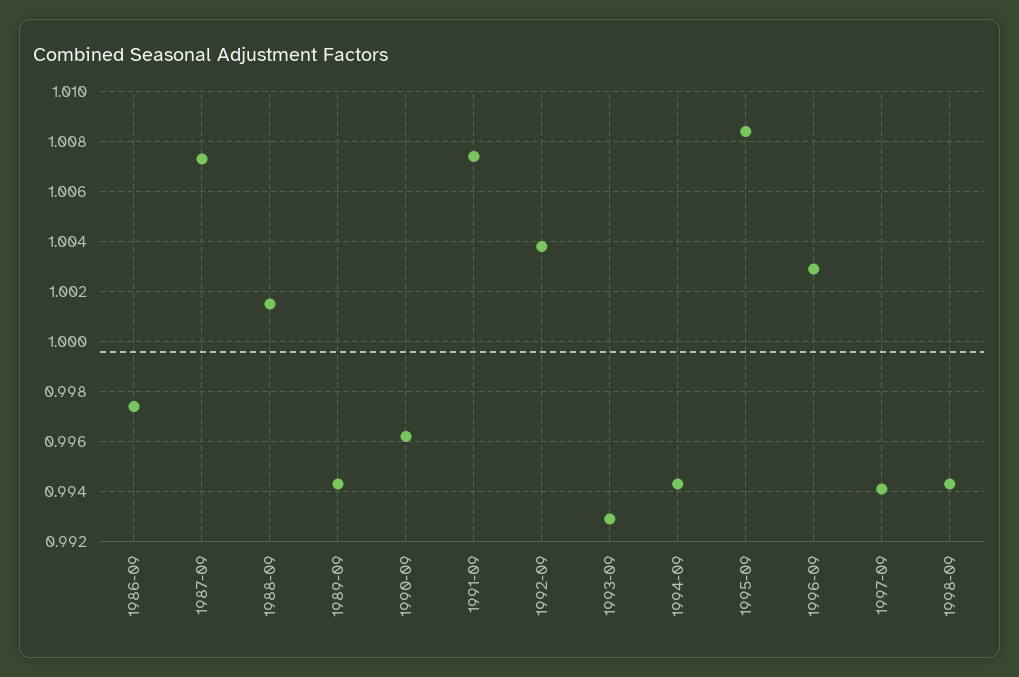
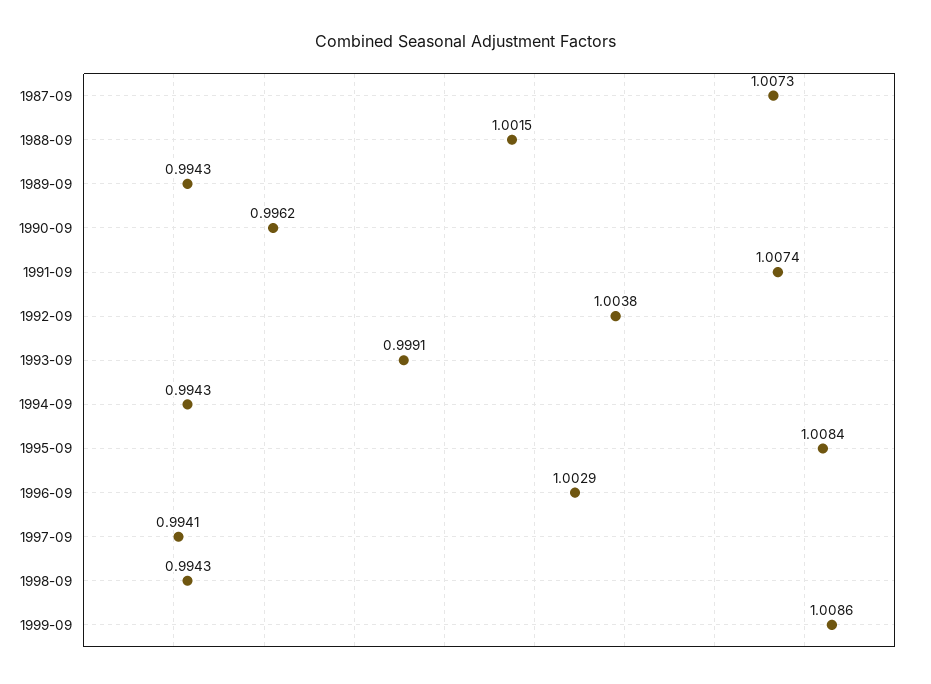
1986-09: 0.9975 -> none
1993-09: 0.993 -> 0.9991
1999-09: none -> 1.0086

